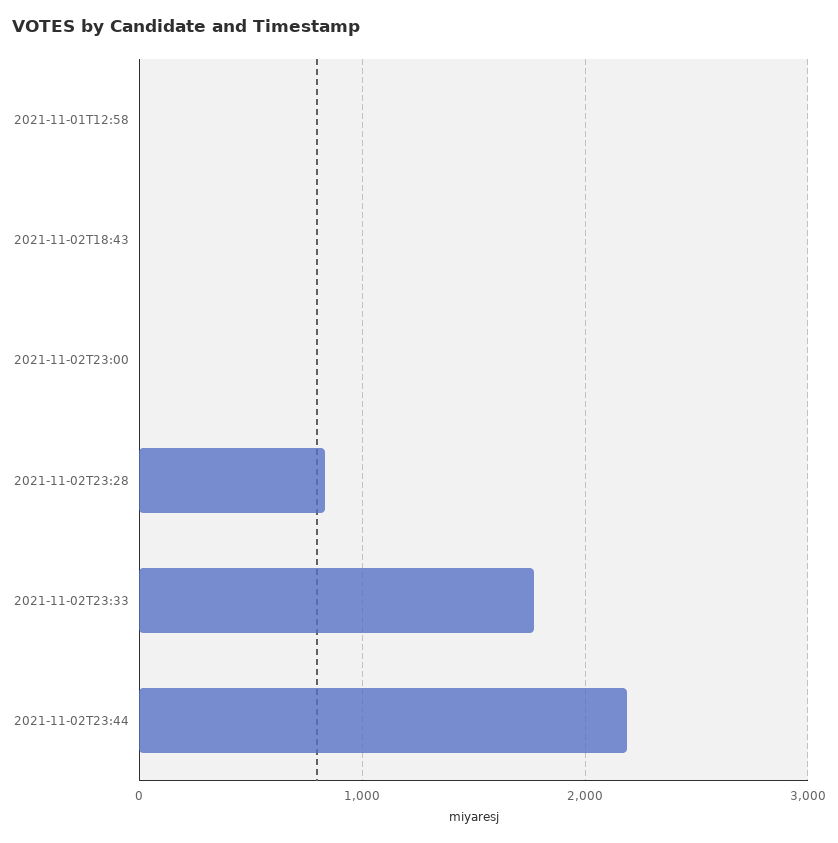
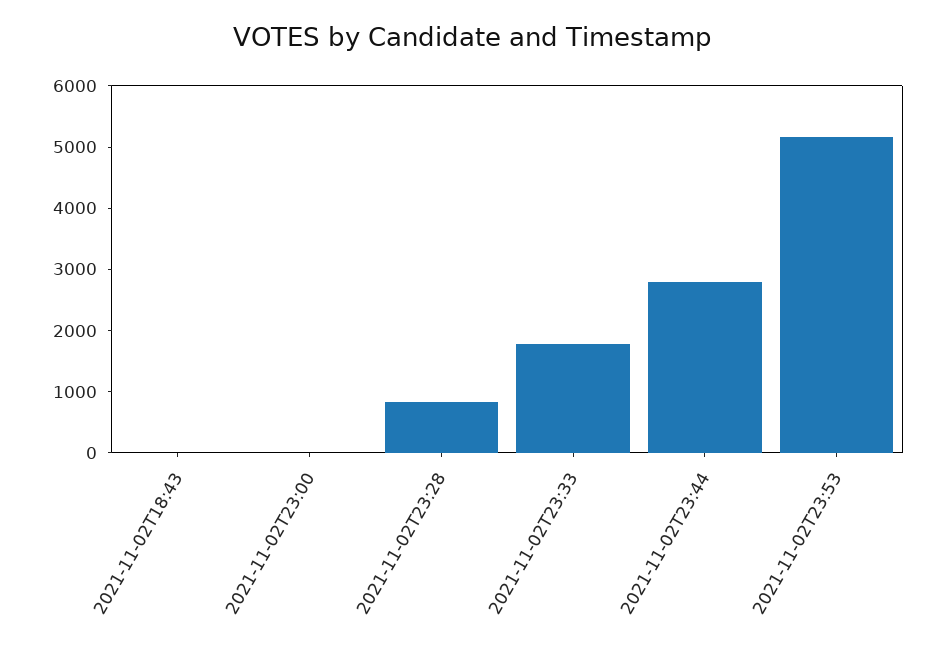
2021-11-01T12:58: 0 -> none
2021-11-02T23:44: 2200 -> 2800
2021-11-02T23:53: none -> 5200

